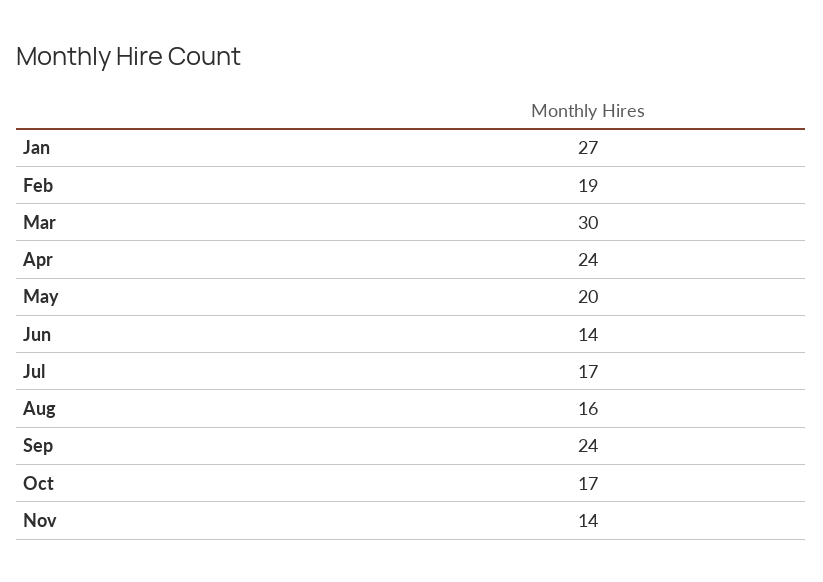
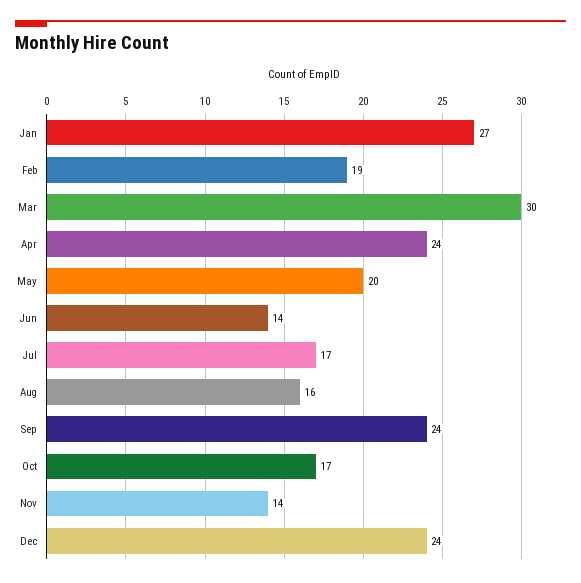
Dec: none -> 24

